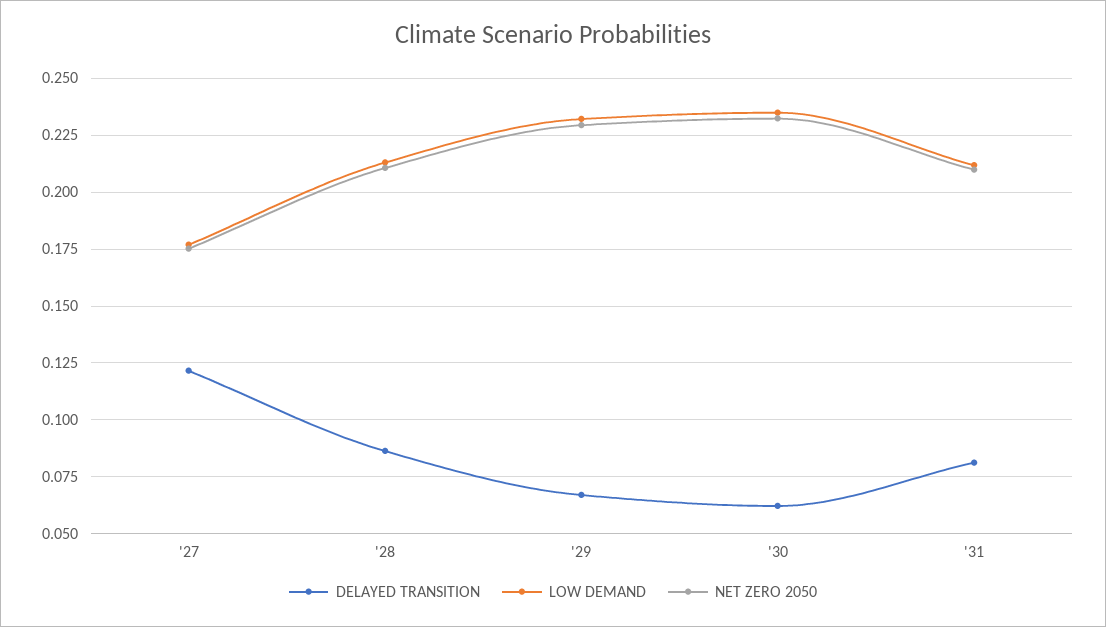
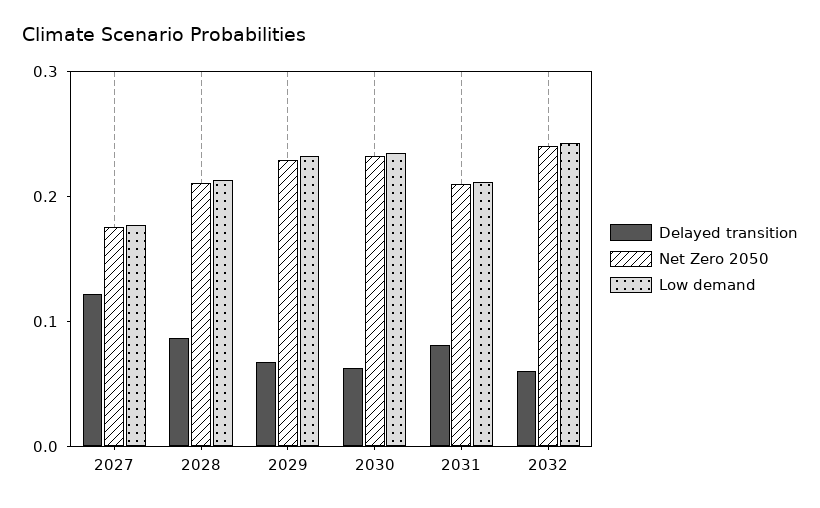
DELAYED TRANSITION, 2032: none -> 0.06
NET ZERO 2050, 2032: none -> 0.24
LOW DEMAND, 2032: none -> 0.24

